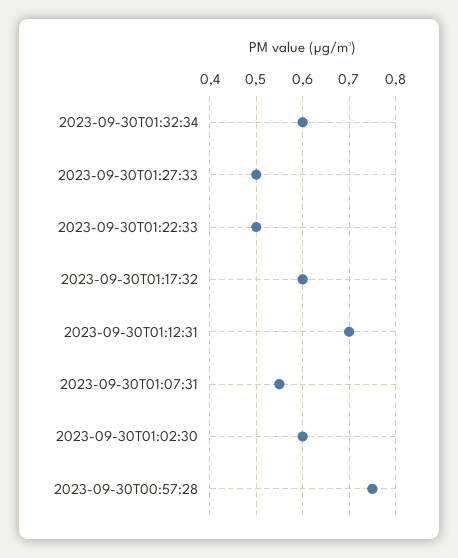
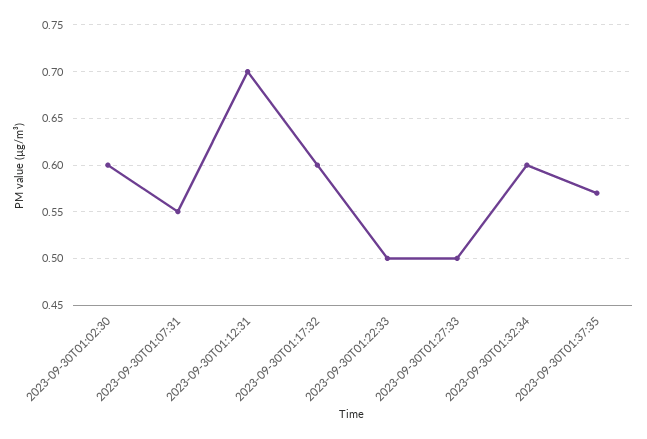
2023-09-30T00:57:28: 0.75 -> none
2023-09-30T01:37:35: none -> 0.57

